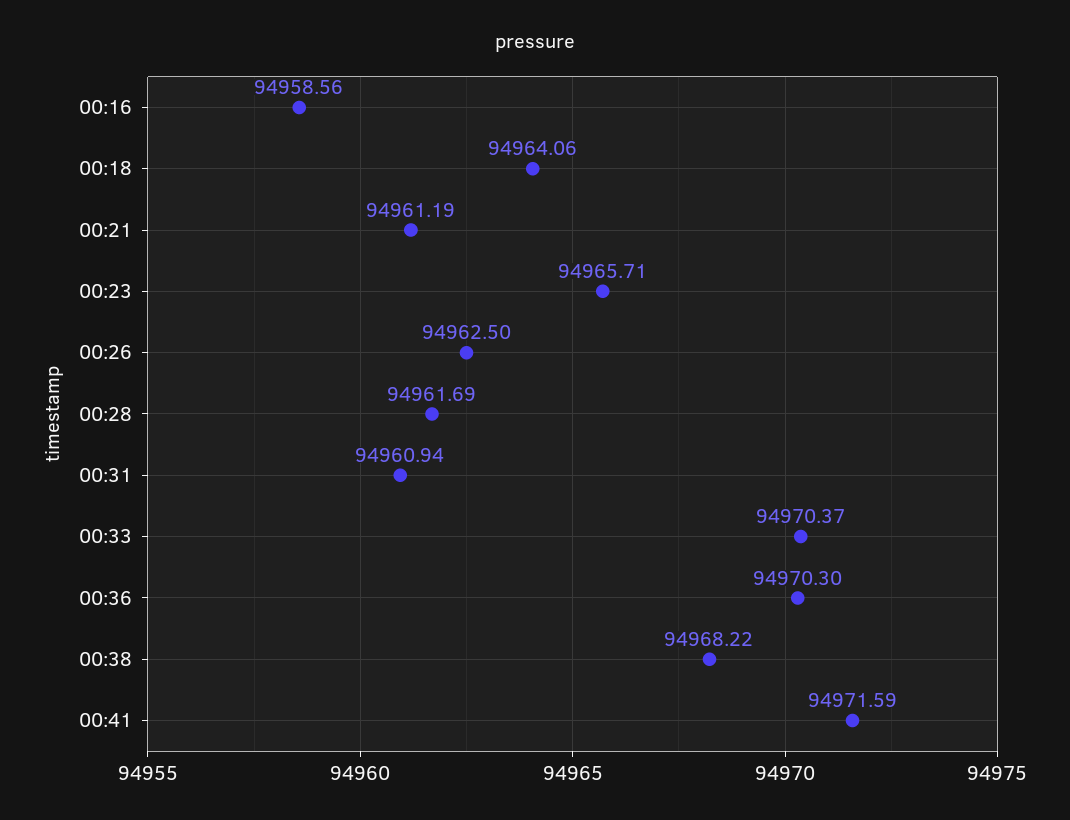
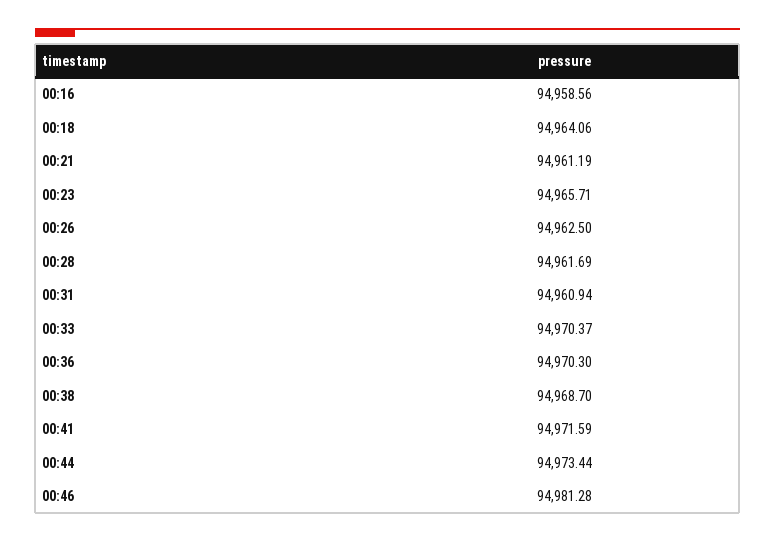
00:38: 94968.22 -> 94968.7
00:44: none -> 94973.44
00:46: none -> 94981.28

